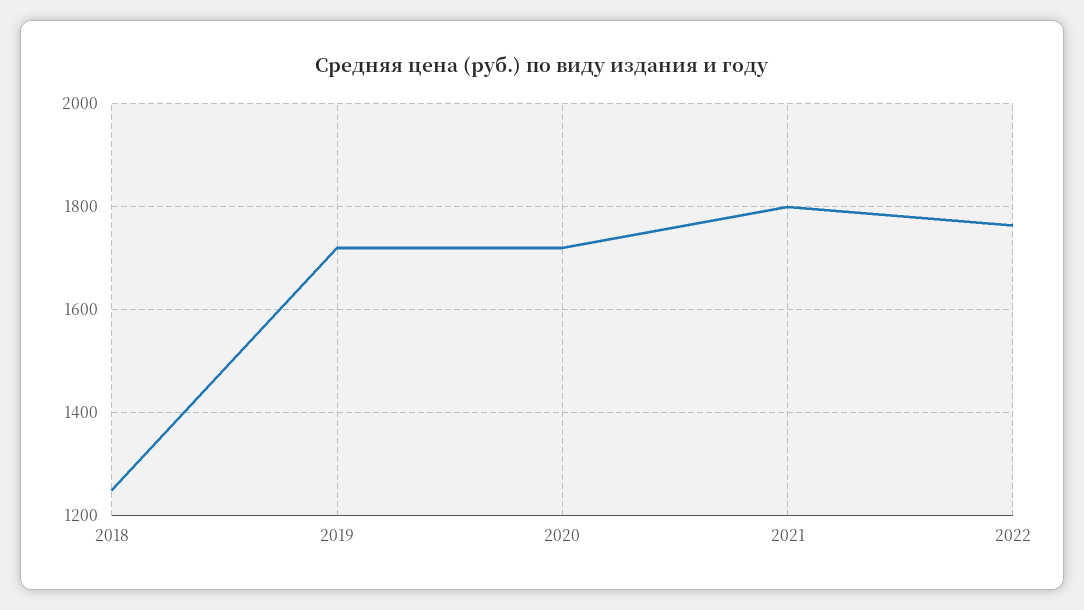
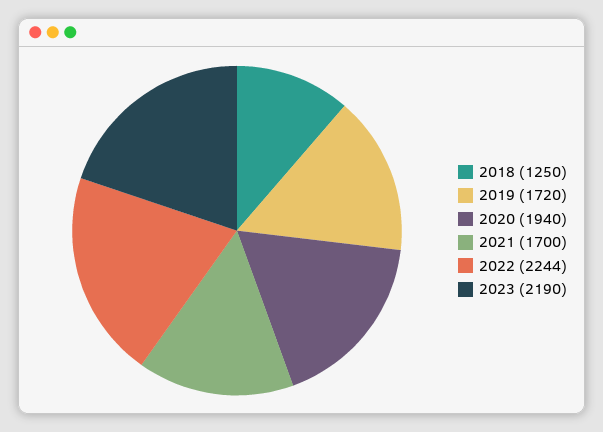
2020: 1720 -> 1940
2021: 1800 -> 1700
2022: 1760 -> 2244
2023: none -> 2190

